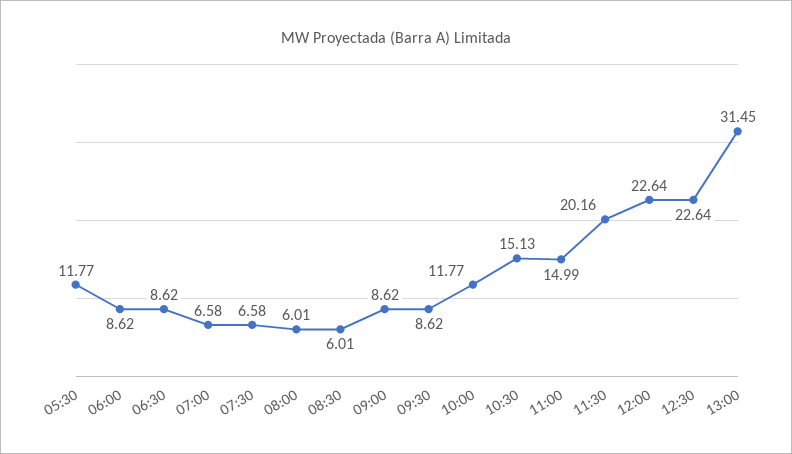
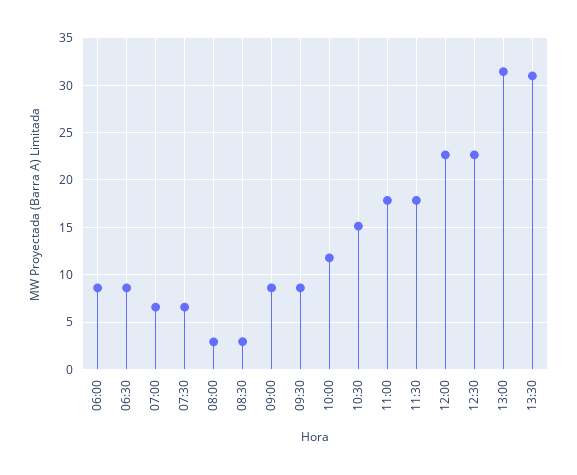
05:30: 11.77 -> none
08:00: 6.01 -> 3
08:30: 6.01 -> 3
11:00: 14.99 -> 18
11:30: 20.16 -> 18
13:30: none -> 31

